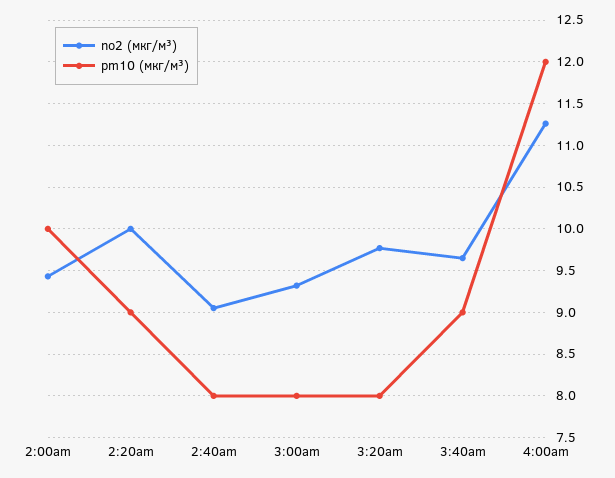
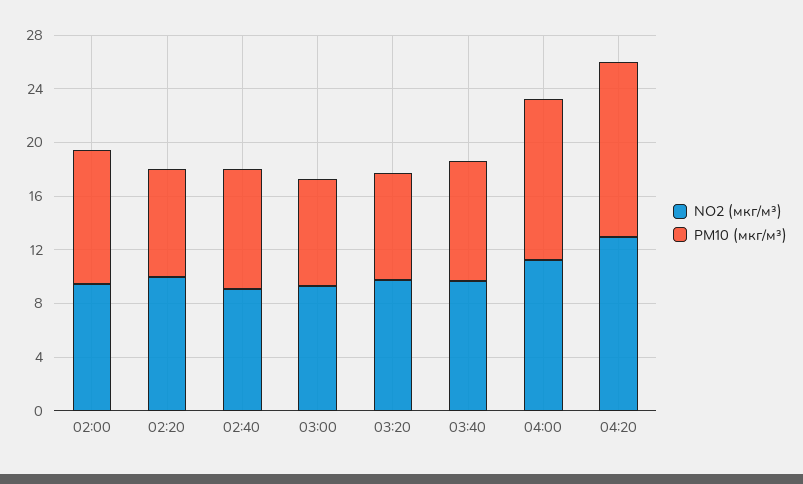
pm10 (мкг/м³), 2:20am: 9 -> 8
pm10 (мкг/м³), 2:40am: 8 -> 9
no2 (мкг/м³), 04:20: none -> 13
pm10 (мкг/м³), 04:20: none -> 13

